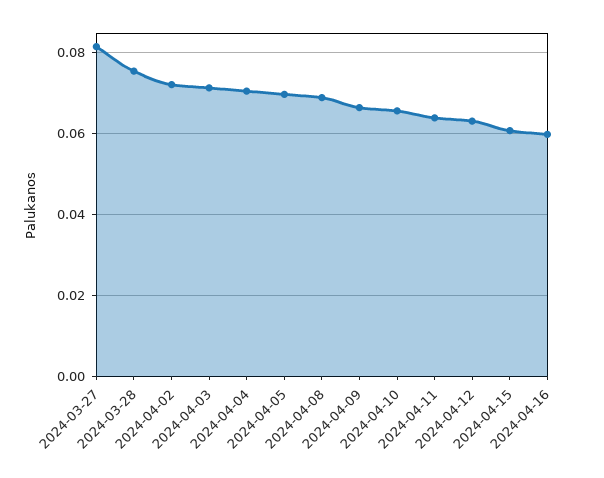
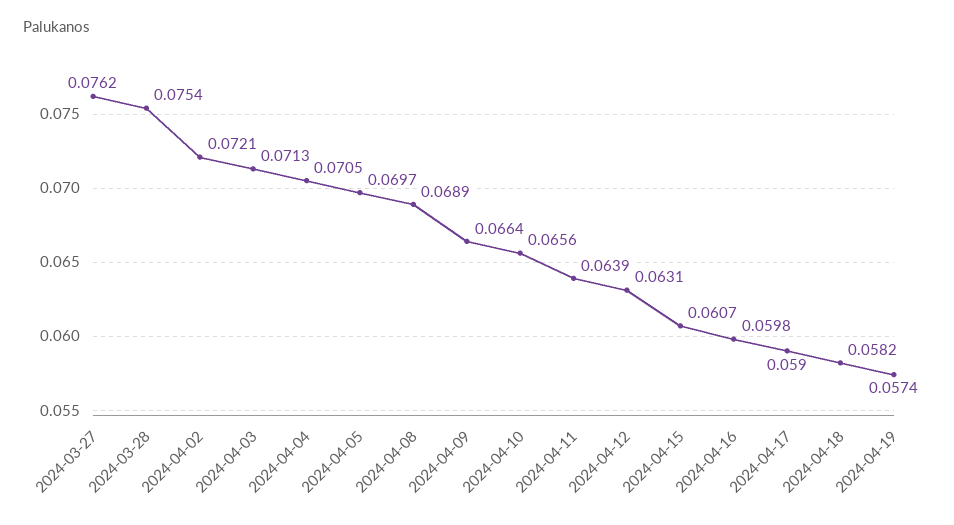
2024-03-27: 0.082 -> 0.0762
2024-04-17: none -> 0.059
2024-04-18: none -> 0.0582
2024-04-19: none -> 0.0574

